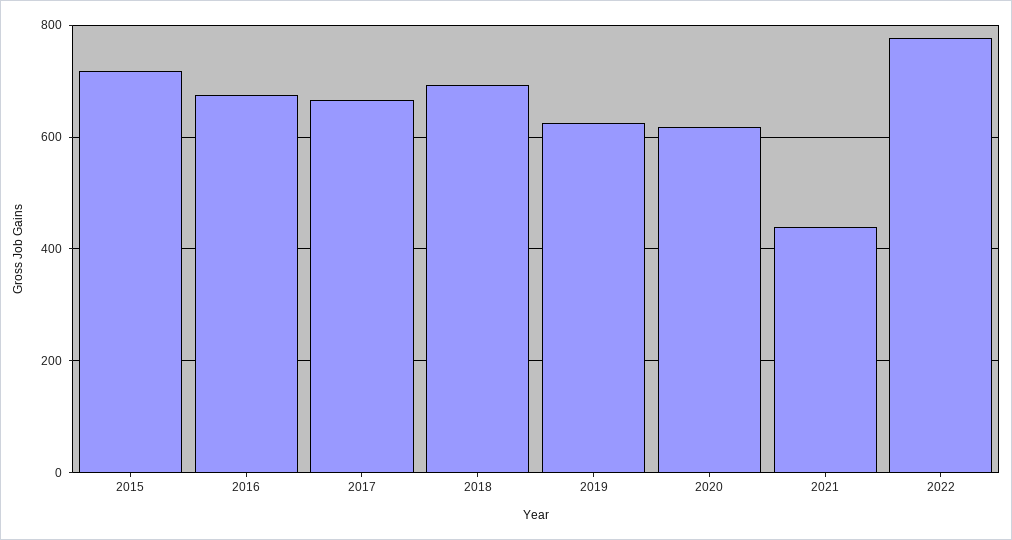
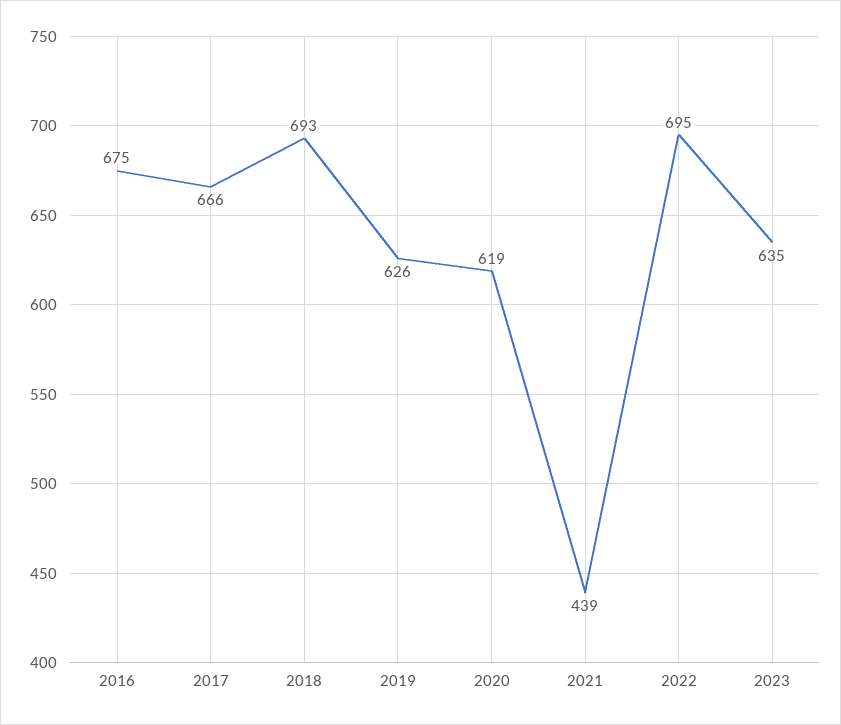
2015: 720 -> none
2022: 780 -> 695
2023: none -> 635

